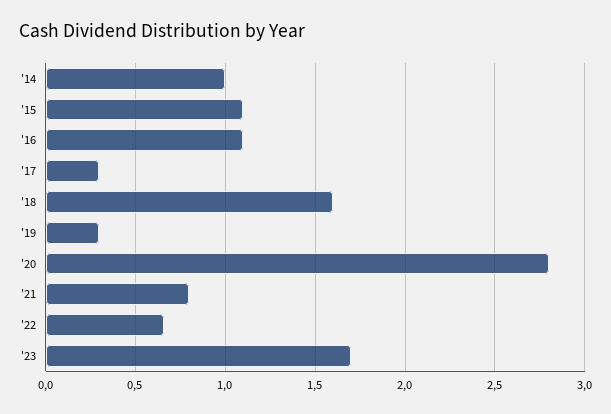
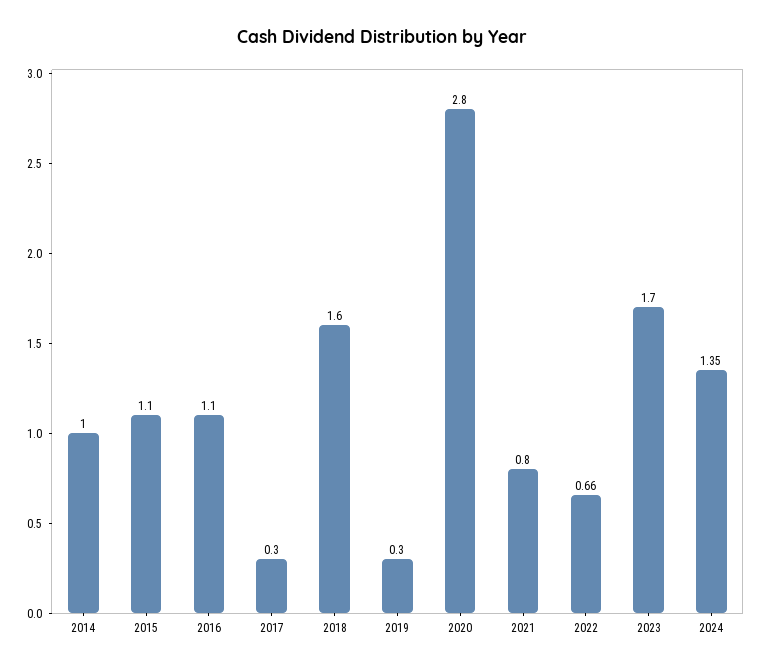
2024: none -> 1.35

